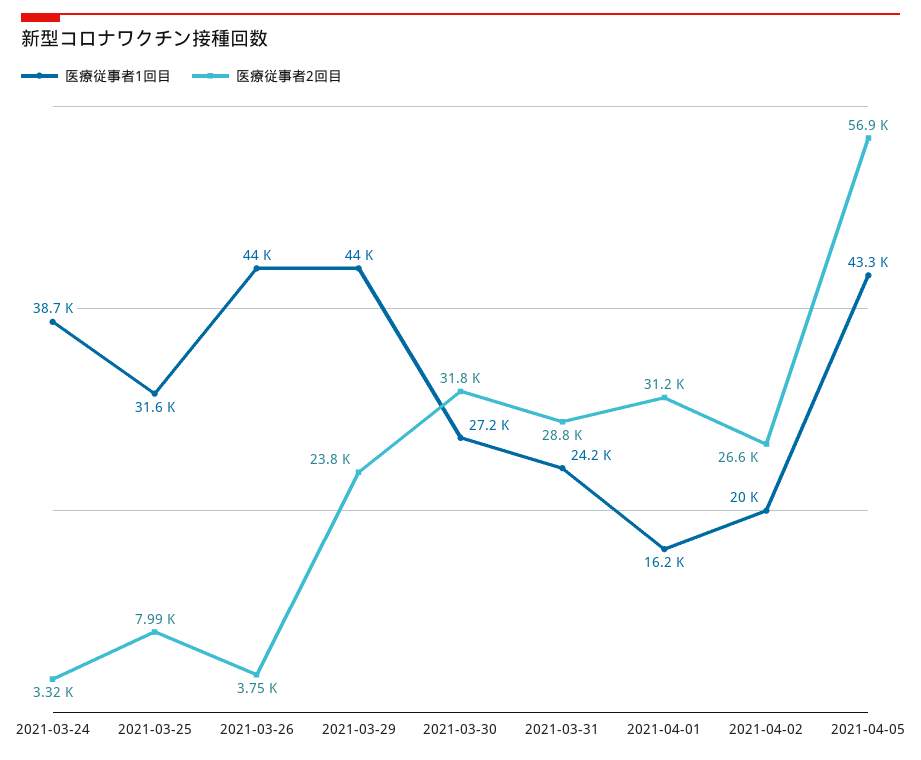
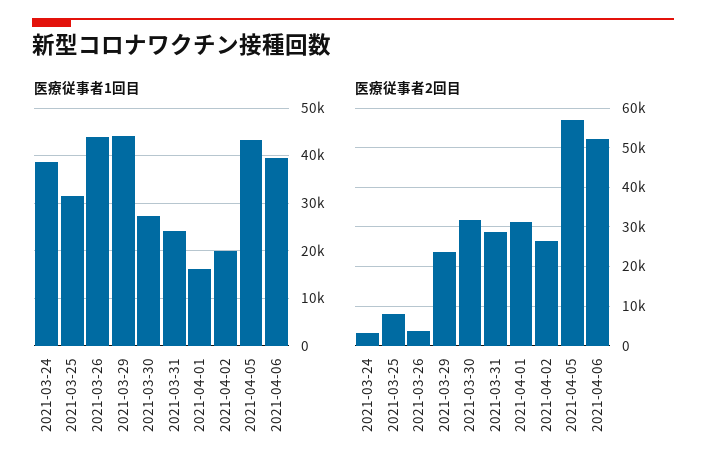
医療従事者1回目, 2021-04-06: none -> 40000
医療従事者2回目, 2021-04-06: none -> 52000

